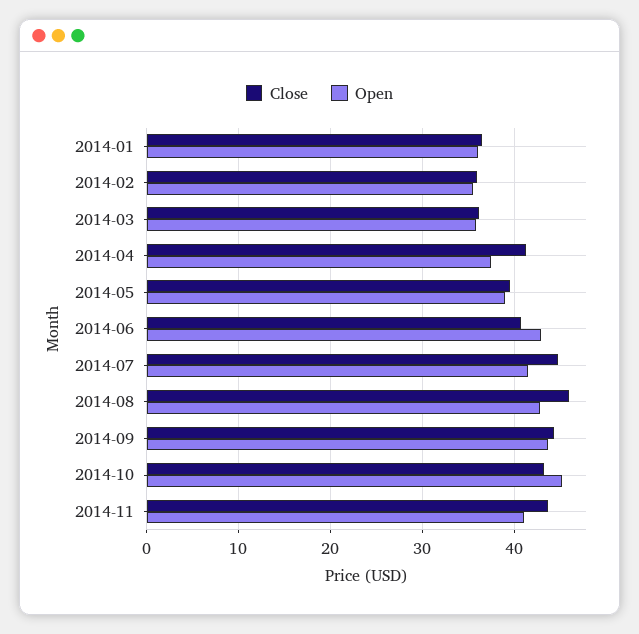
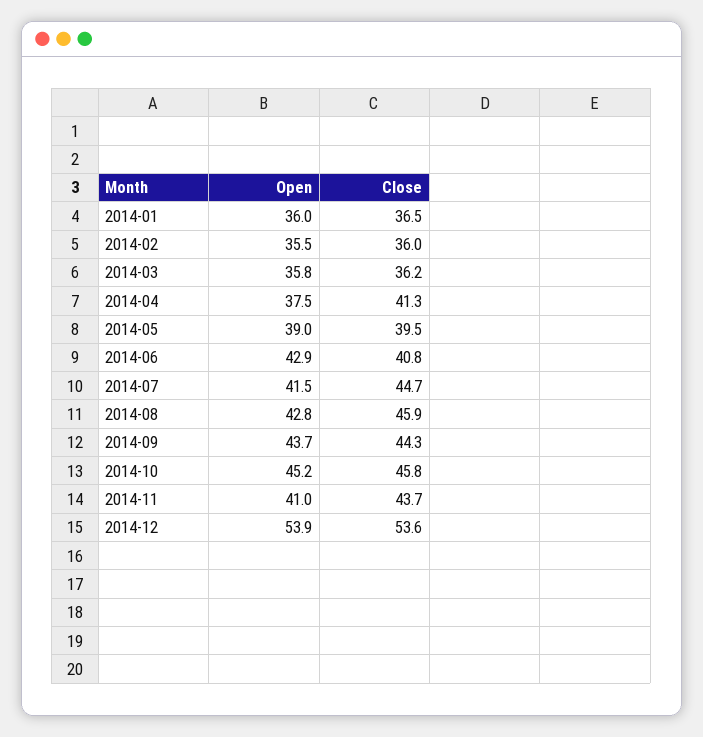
Close, 2014-10: 43 -> 45.8
Open, 2014-12: none -> 53.9
Close, 2014-12: none -> 53.6

